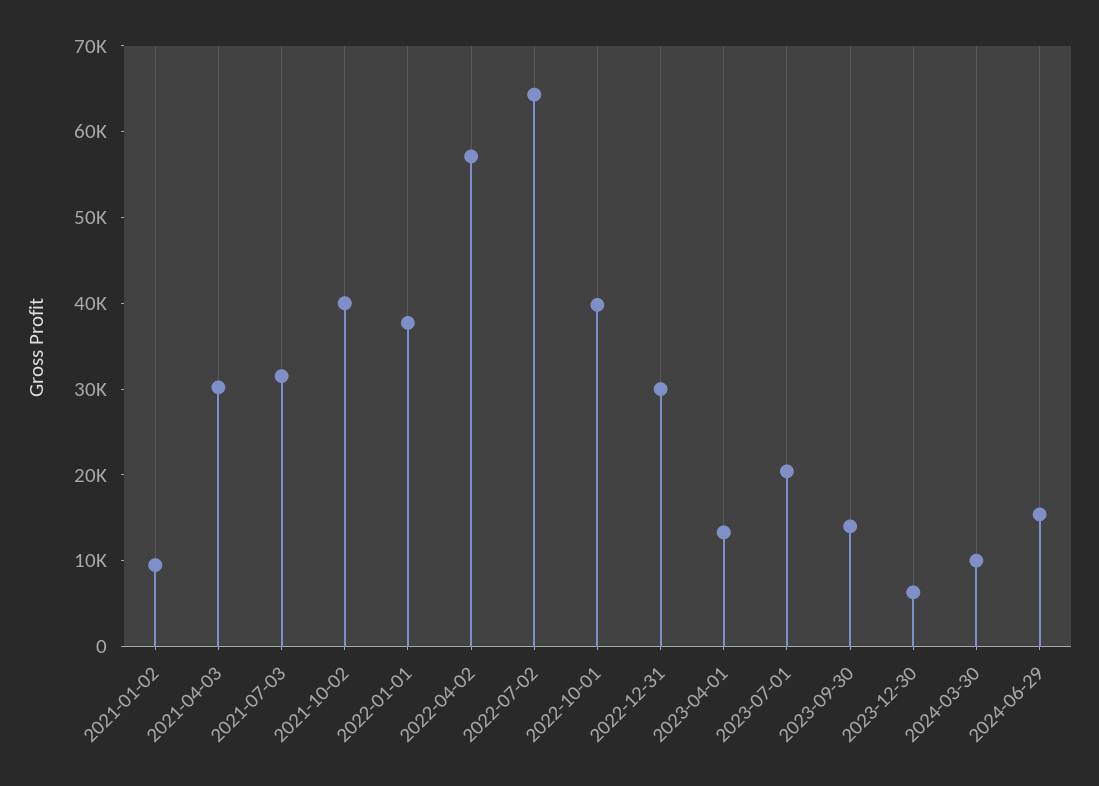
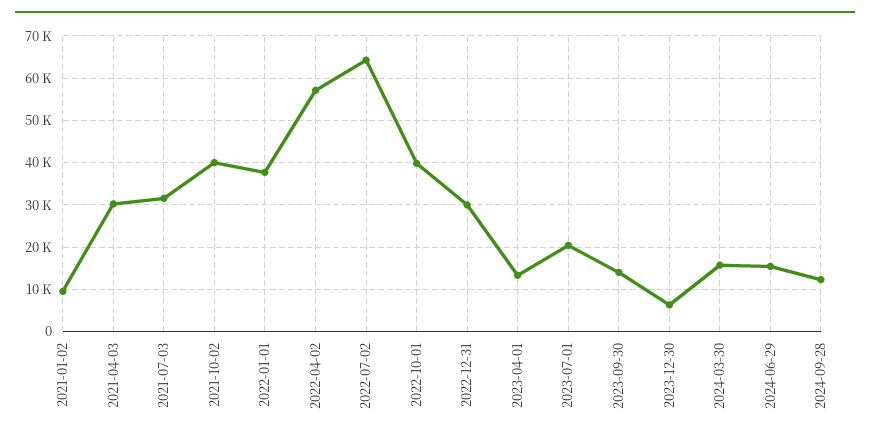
2024-03-30: 10000 -> 16000
2024-09-28: none -> 12000

